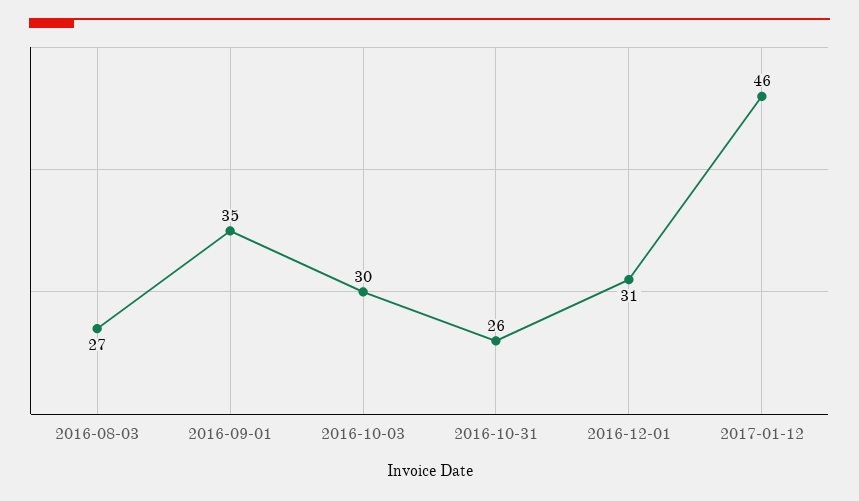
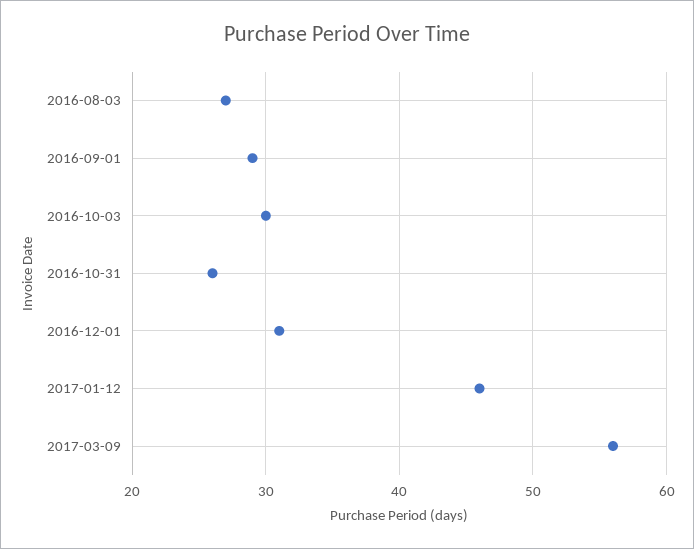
2016-09-01: 35 -> 29
2017-03-09: none -> 56

